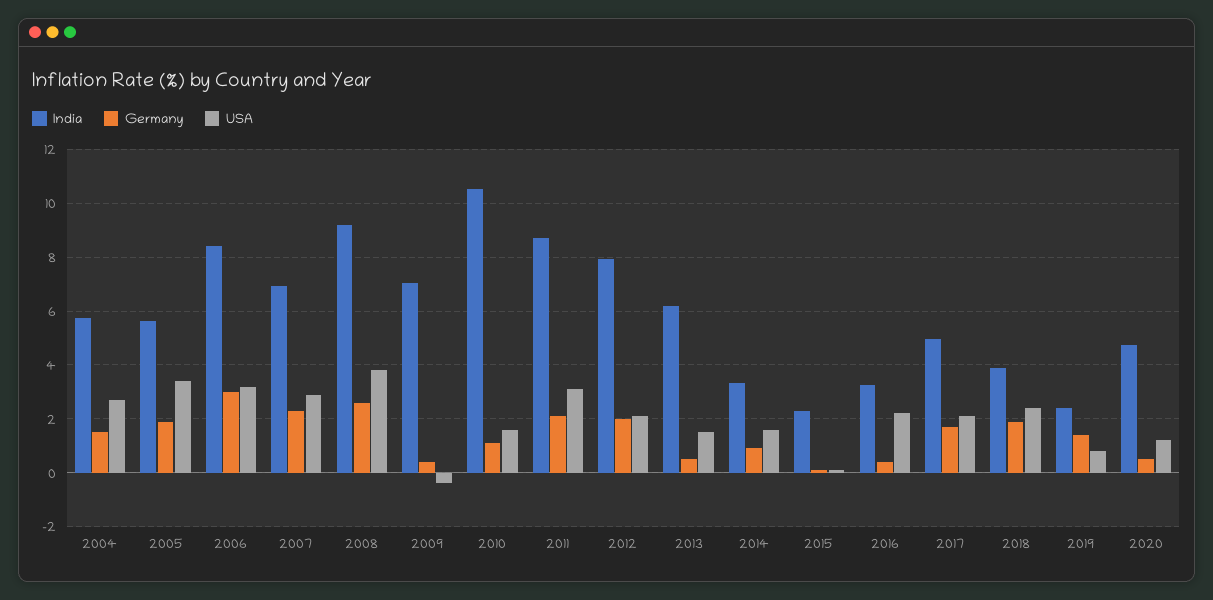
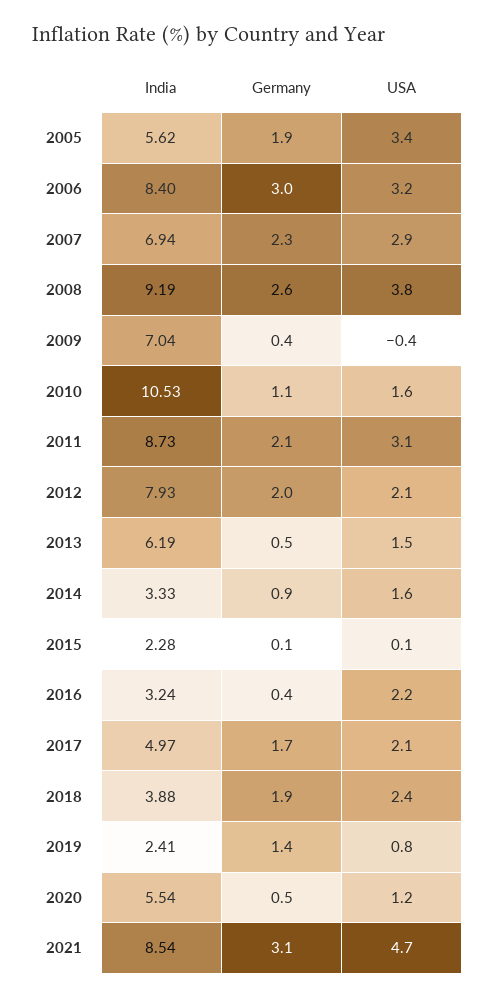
India, 2004: 5.75 -> none
Germany, 2004: 1.5 -> none
USA, 2004: 2.75 -> none
India, 2020: 4.75 -> 5.54
India, 2021: none -> 8.54
Germany, 2021: none -> 3.1
USA, 2021: none -> 4.7

